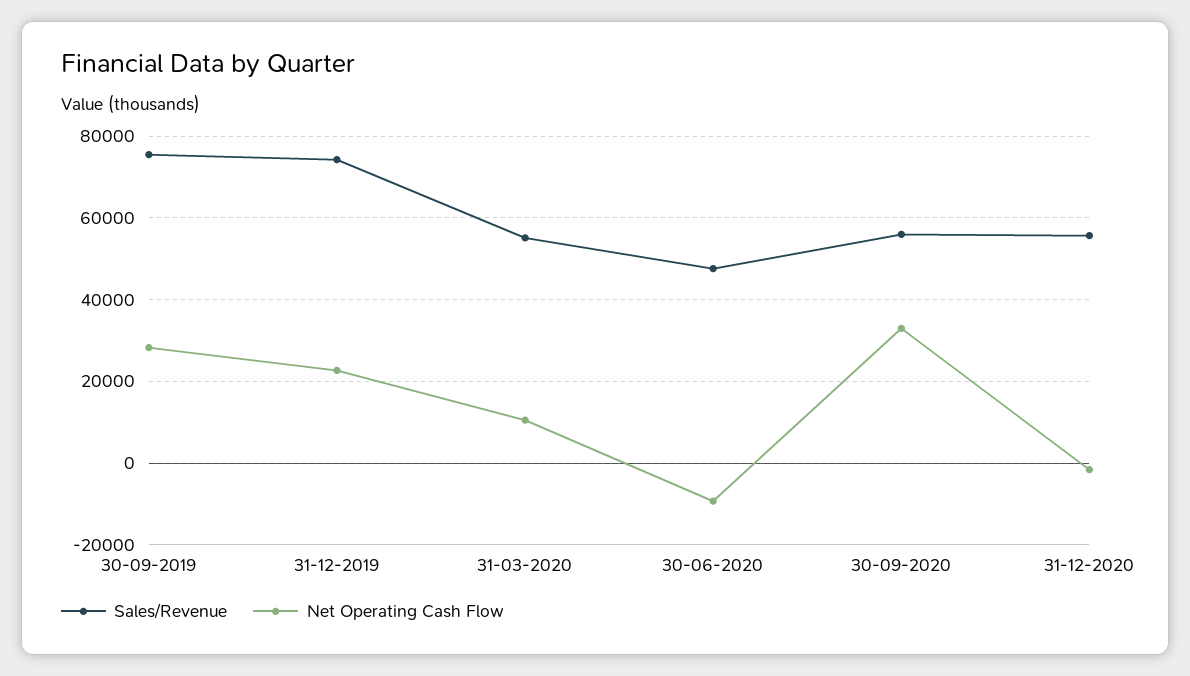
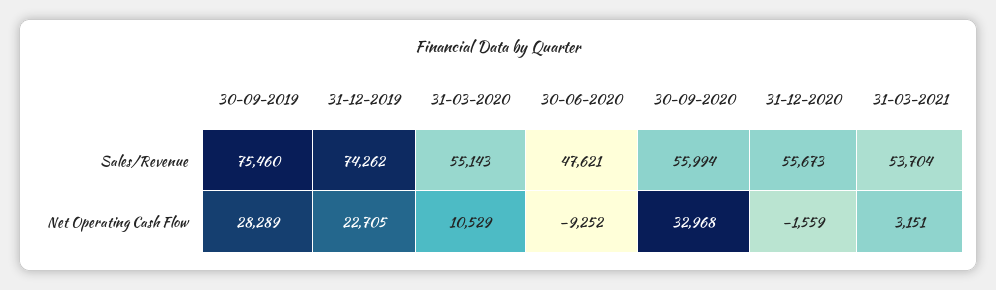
Sales/Revenue, 31-03-2021: none -> 53704
Net Operating Cash Flow, 31-03-2021: none -> 3151

